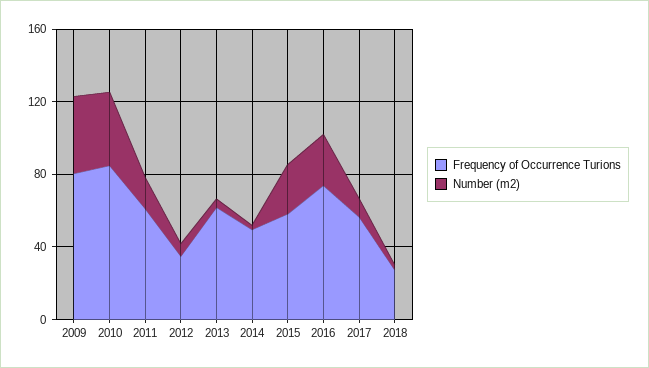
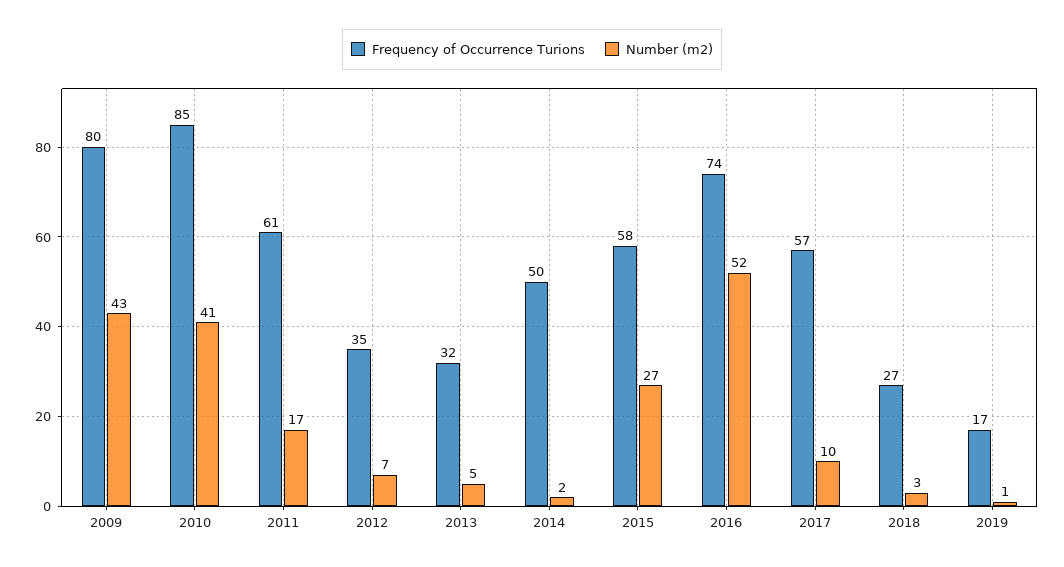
Frequency of Occurrence Turions, 2013: 60 -> 32
Number (m2), 2016: 30 -> 52
Frequency of Occurrence Turions, 2019: none -> 17
Number (m2), 2019: none -> 1

